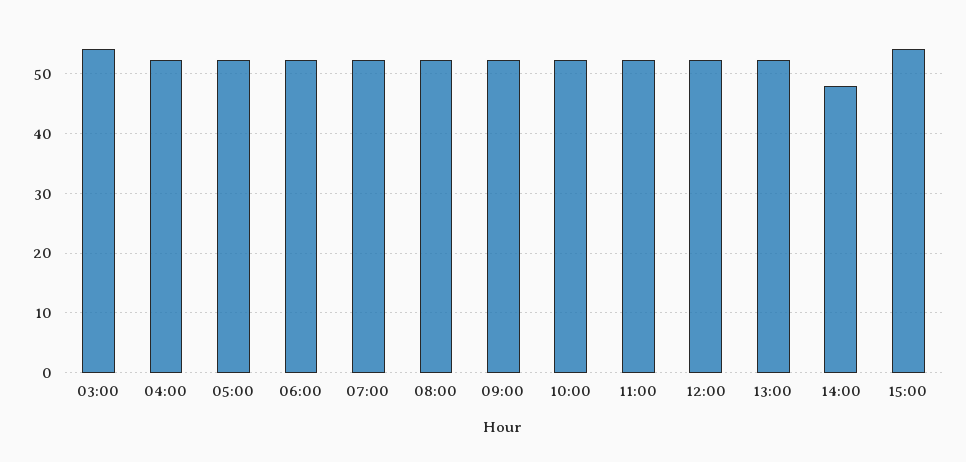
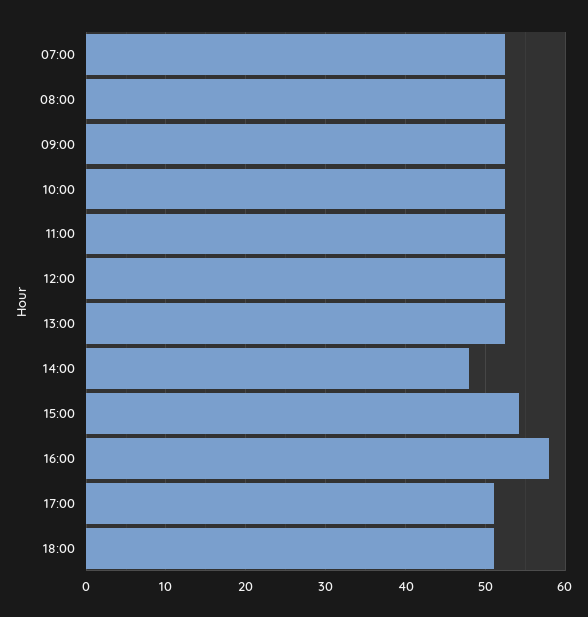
03:00: 54 -> none
04:00: 52 -> none
05:00: 52 -> none
06:00: 52 -> none
16:00: none -> 58
17:00: none -> 51
18:00: none -> 51

